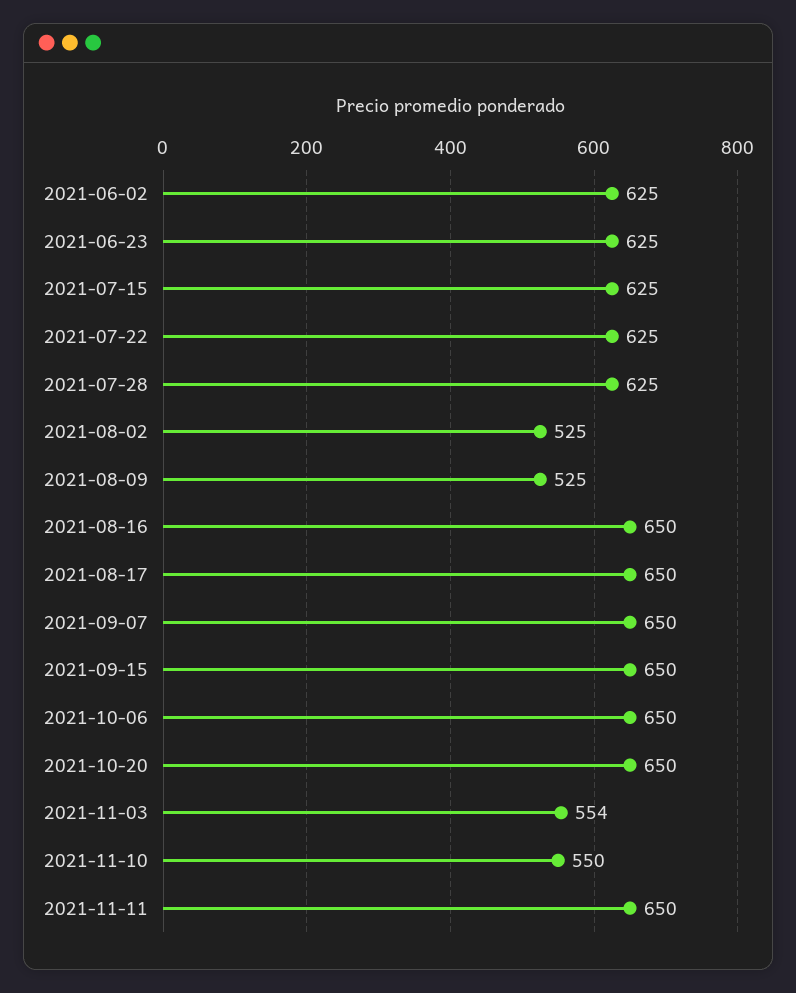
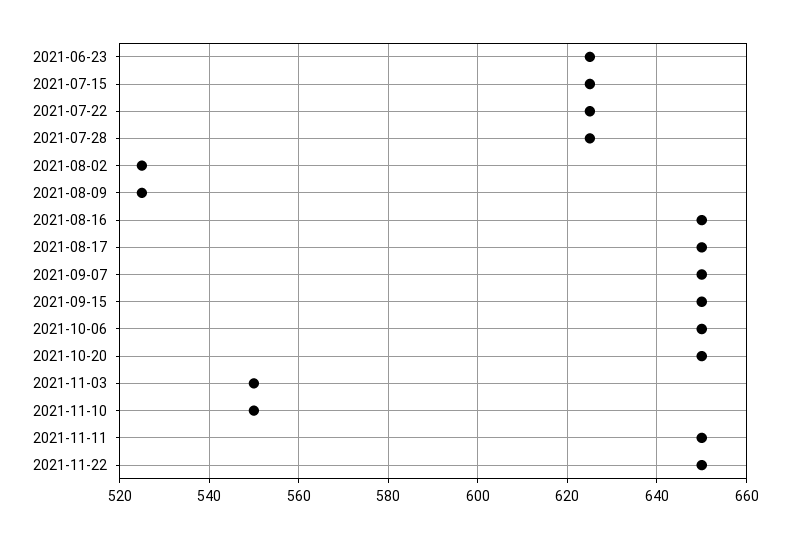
2021-06-02: 625 -> none
2021-11-03: 554 -> 550
2021-11-22: none -> 650

